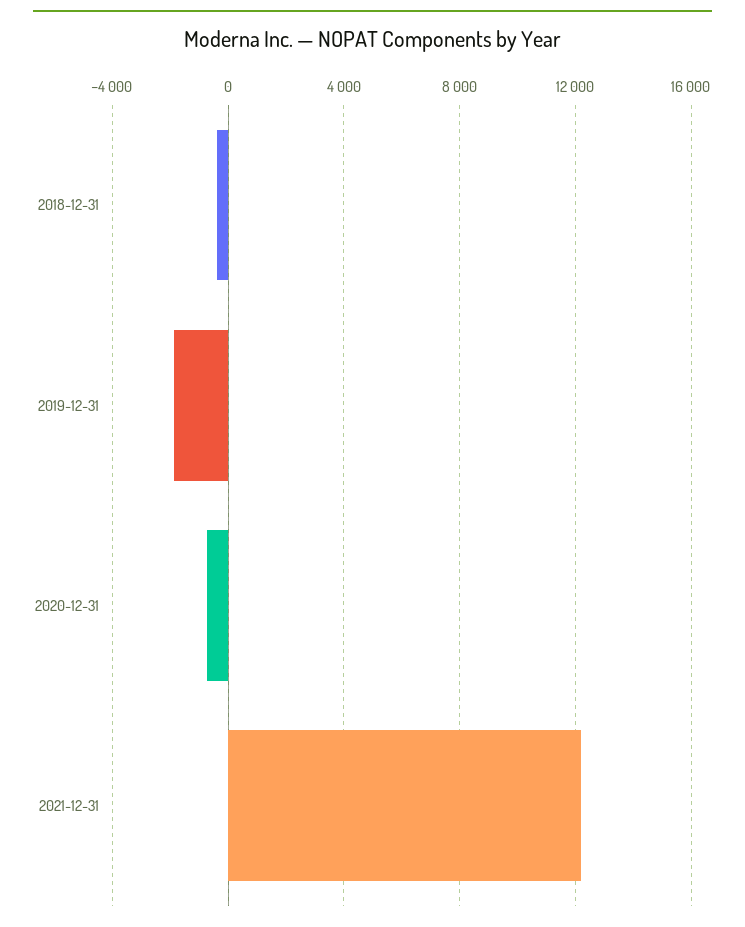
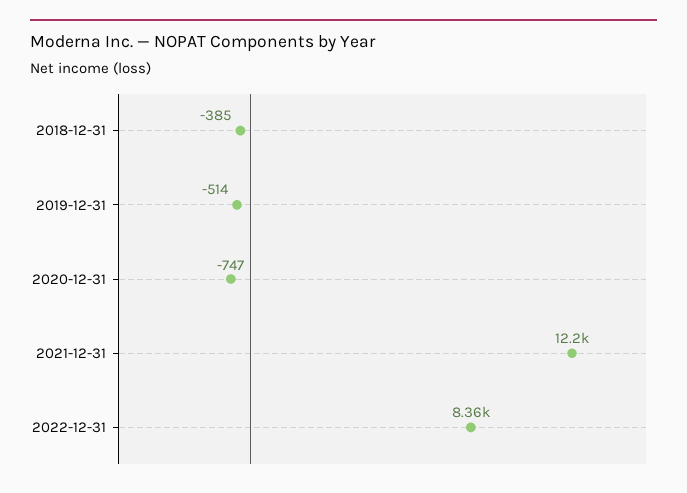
2019-12-31: -2000 -> -514
2022-12-31: none -> 8360

